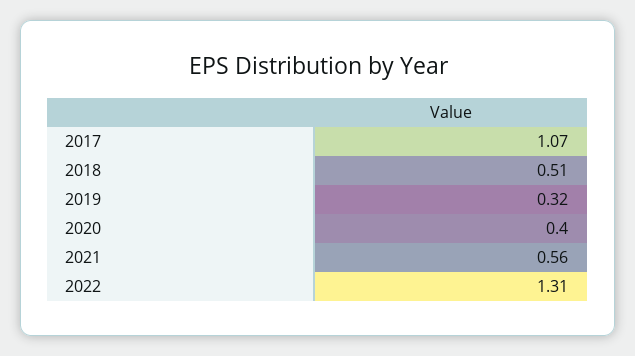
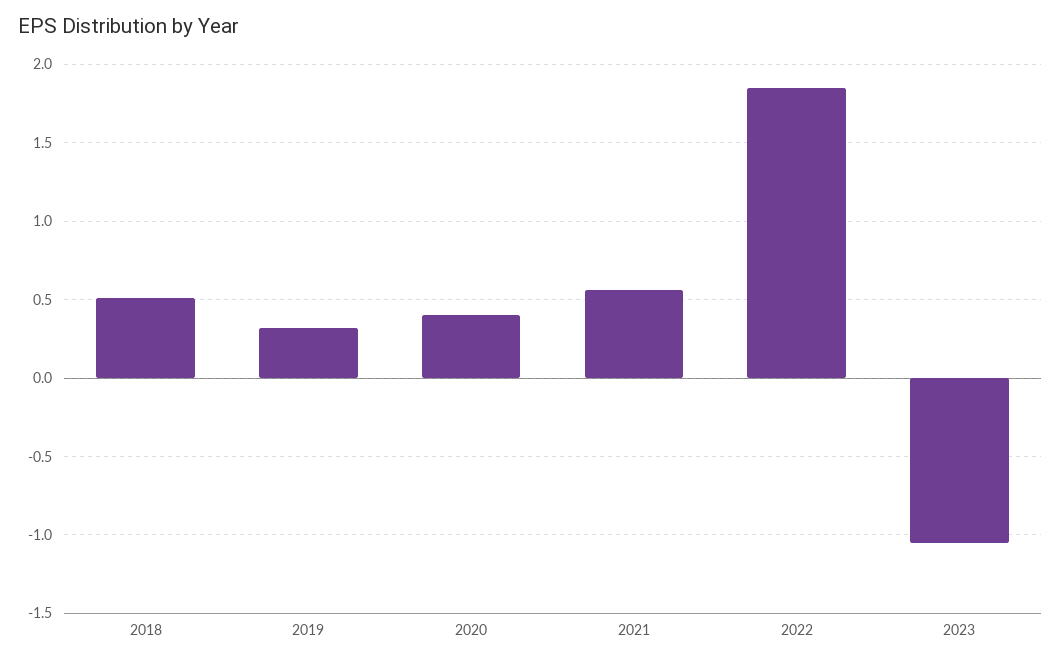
2017: 1.07 -> none
2022: 1.31 -> 1.85
2023: none -> -1.05

